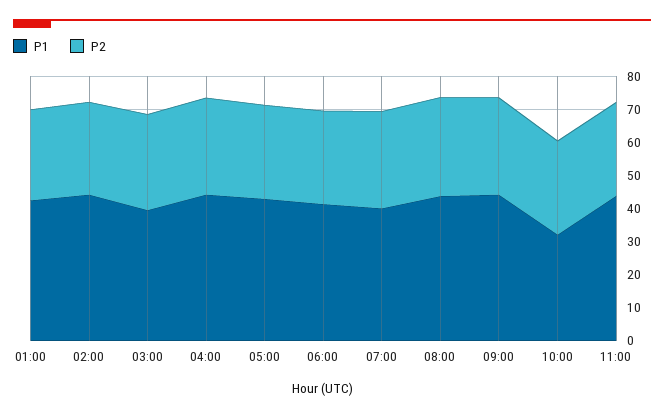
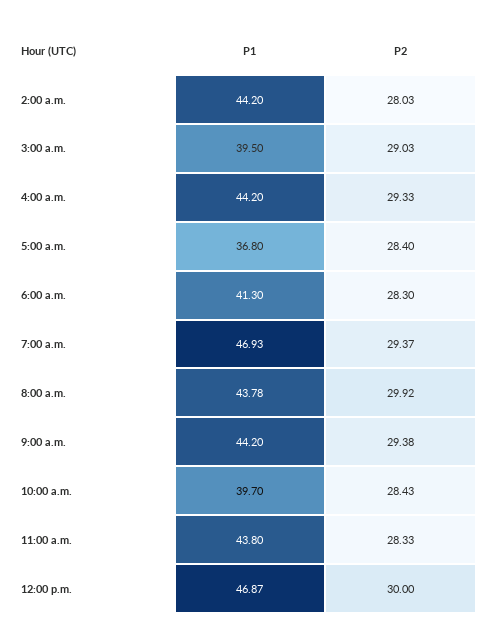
P1, 01:00: 42.5 -> none
P2, 01:00: 27.5 -> none
P1, 05:00: 42.5 -> 36.8
P1, 07:00: 40 -> 46.93
P1, 10:00: 32.5 -> 39.7
P1, 12:00 p.m.: none -> 46.87
P2, 12:00 p.m.: none -> 30

